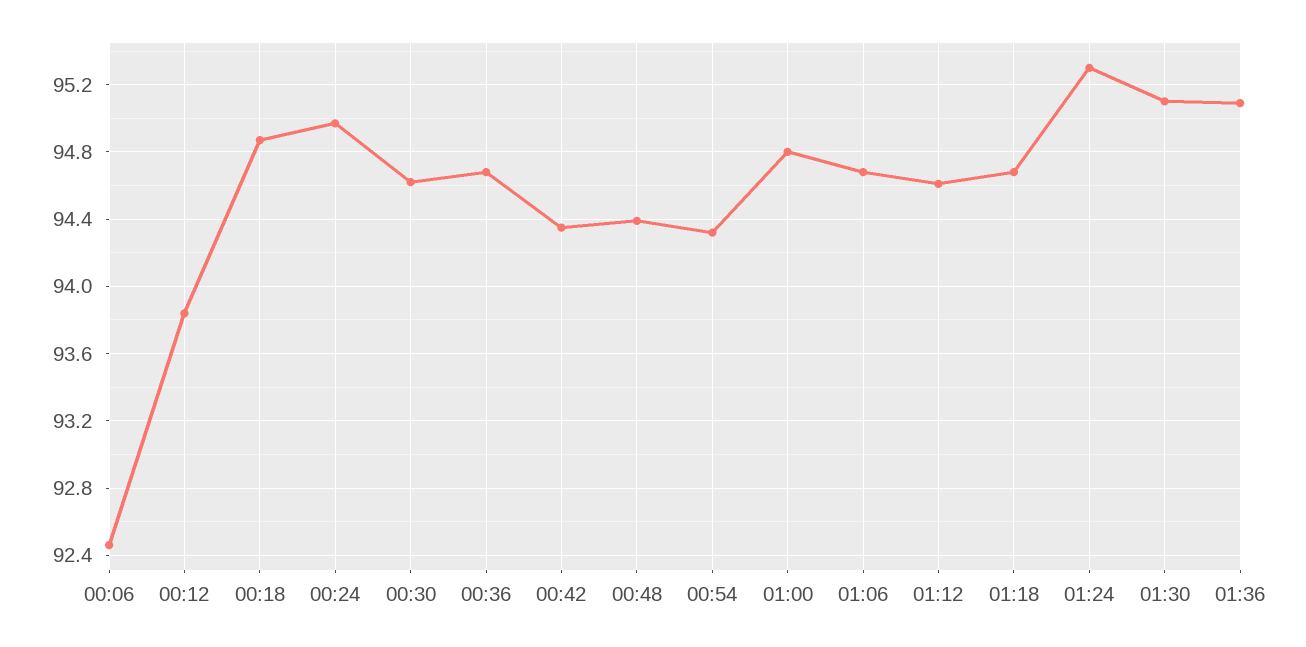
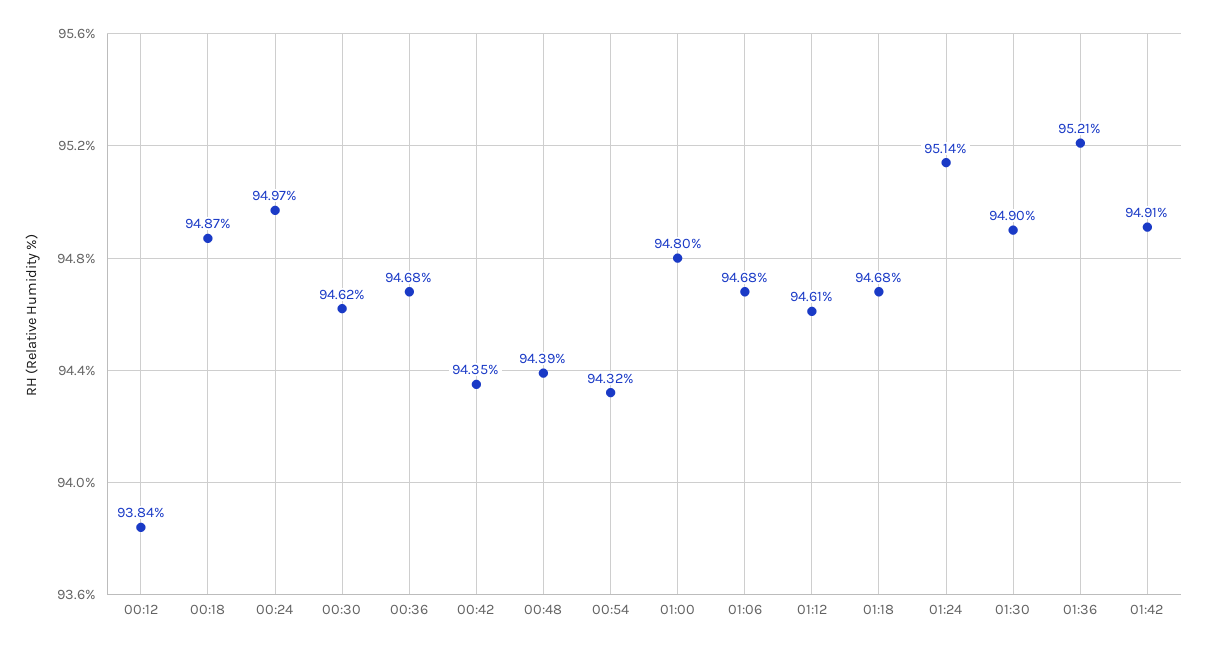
00:06: 92.45 -> none
01:24: 95.3 -> 95.14
01:30: 95.1 -> 94.9
01:36: 95.1 -> 95.21
01:42: none -> 94.91

